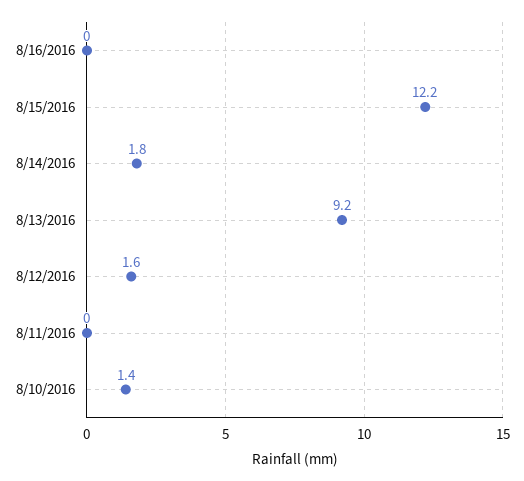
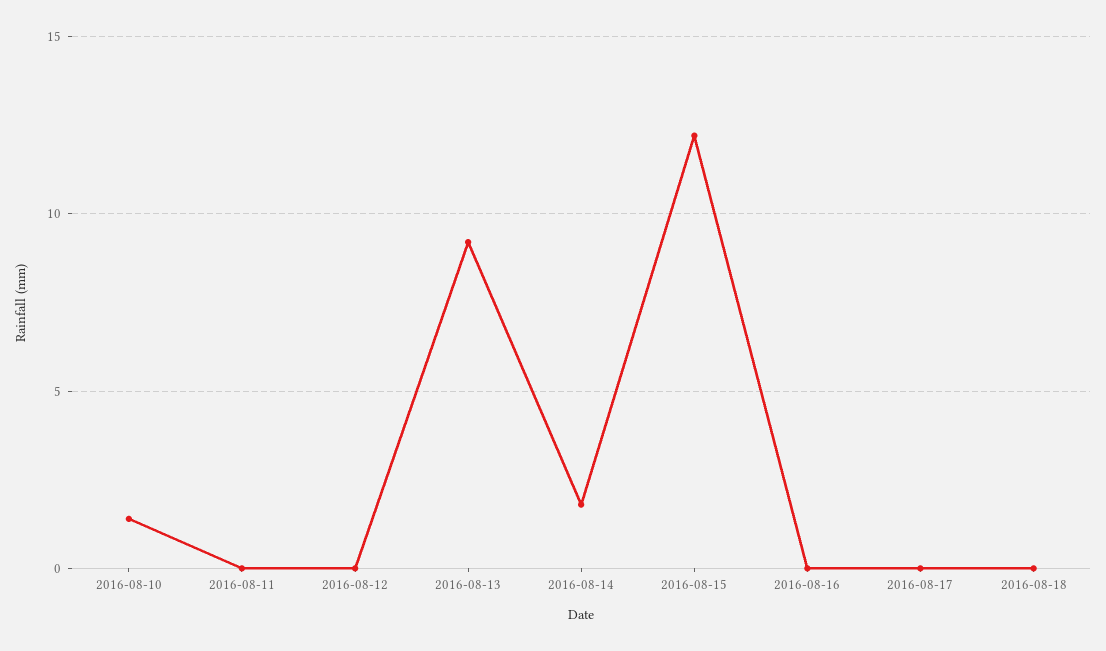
8/12/2016: 1.6 -> 0
2016-08-17: none -> 0
2016-08-18: none -> 0

